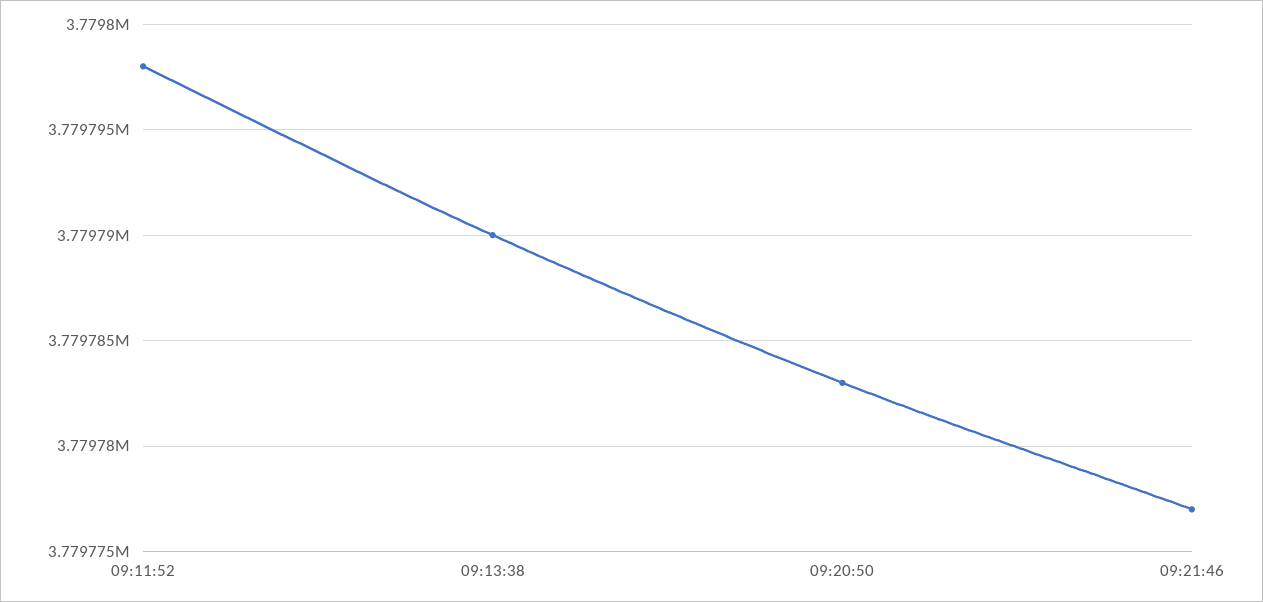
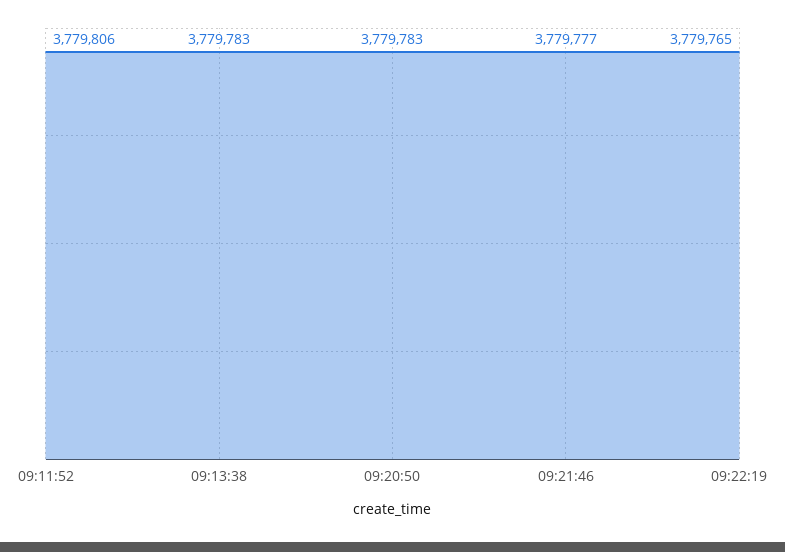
09:11:52: 3779798 -> 3779806
09:13:38: 3779790 -> 3779783
09:22:19: none -> 3779765

